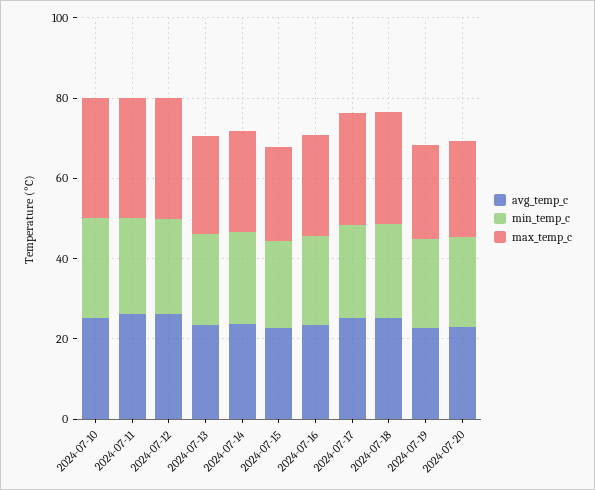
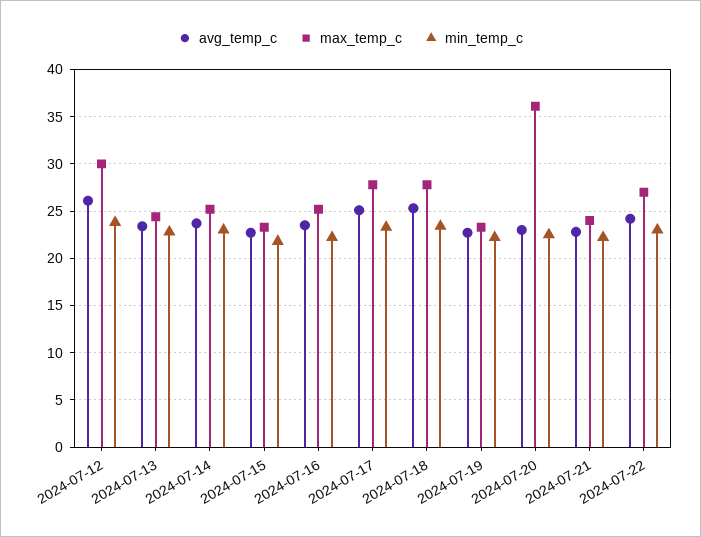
avg_temp_c, 2024-07-10: 25 -> none
min_temp_c, 2024-07-10: 25 -> none
max_temp_c, 2024-07-10: 30 -> none
avg_temp_c, 2024-07-11: 25 -> none
min_temp_c, 2024-07-11: 25 -> none
max_temp_c, 2024-07-11: 30 -> none
max_temp_c, 2024-07-20: 25 -> 36
avg_temp_c, 2024-07-21: none -> 23
max_temp_c, 2024-07-21: none -> 24
min_temp_c, 2024-07-21: none -> 22
avg_temp_c, 2024-07-22: none -> 24
max_temp_c, 2024-07-22: none -> 27
min_temp_c, 2024-07-22: none -> 23

